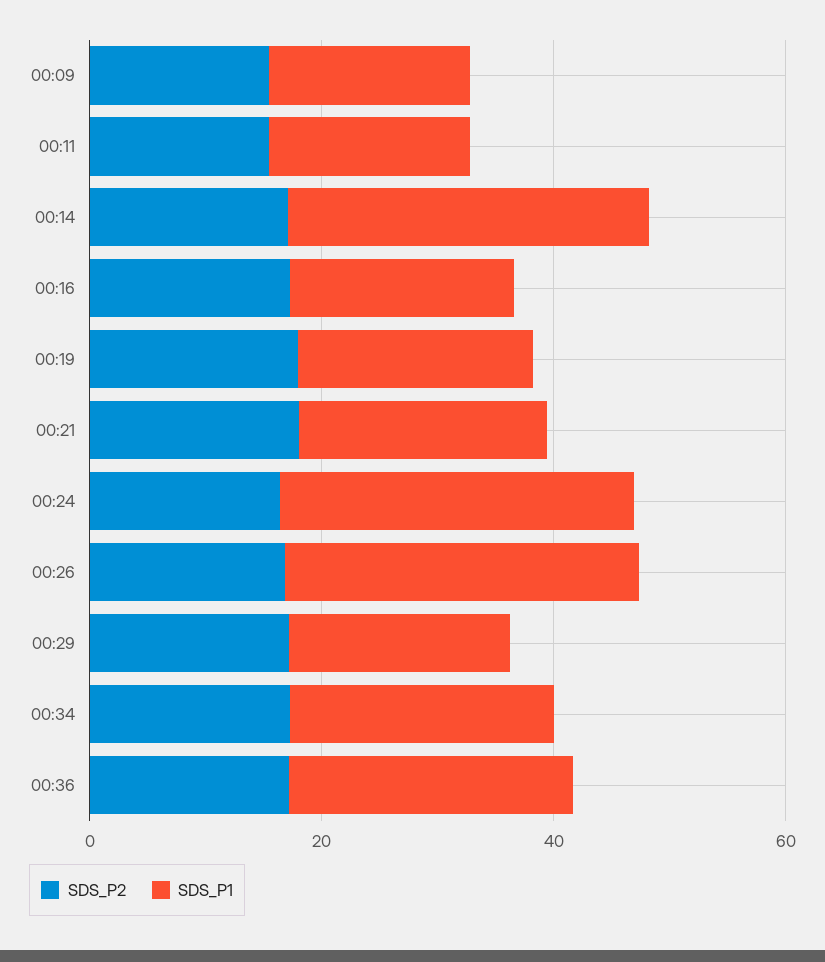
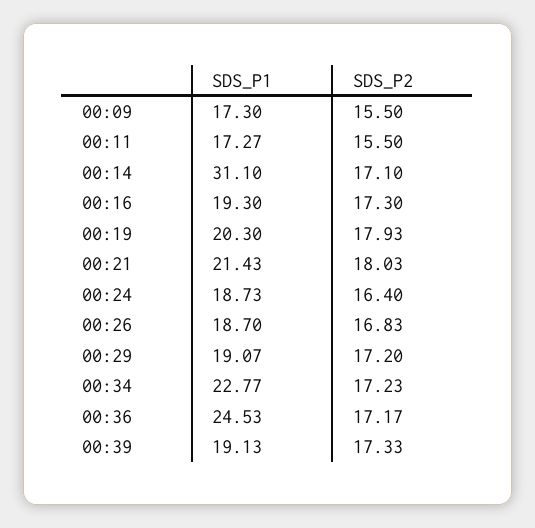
SDS_P1, 00:24: 30 -> 18.73
SDS_P1, 00:26: 30 -> 18.7
SDS_P1, 00:39: none -> 19.13
SDS_P2, 00:39: none -> 17.33

